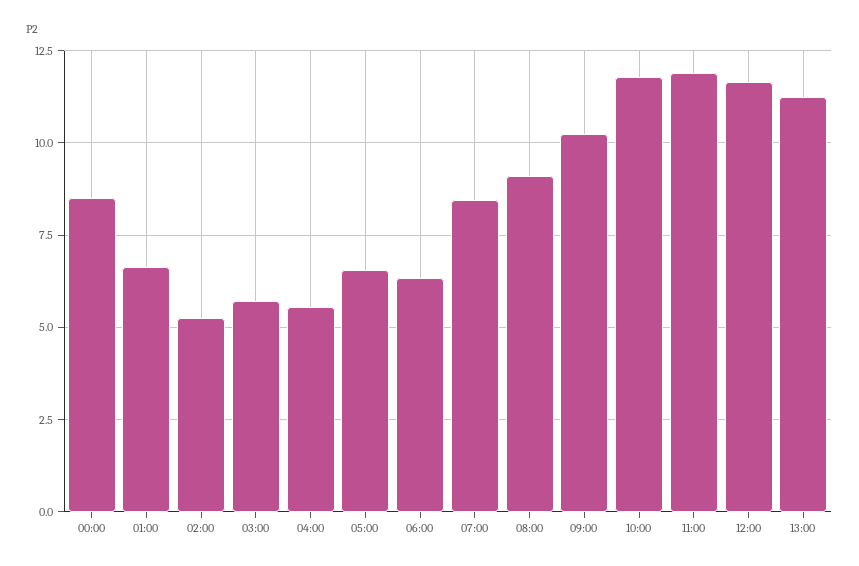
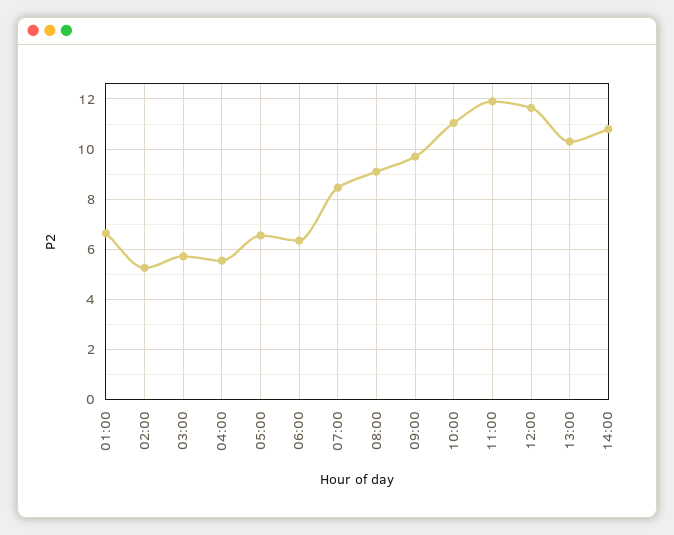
00:00: 8.5 -> none
09:00: 10.25 -> 9.75
10:00: 11.75 -> 11
13:00: 11.25 -> 10.25
14:00: none -> 10.75

